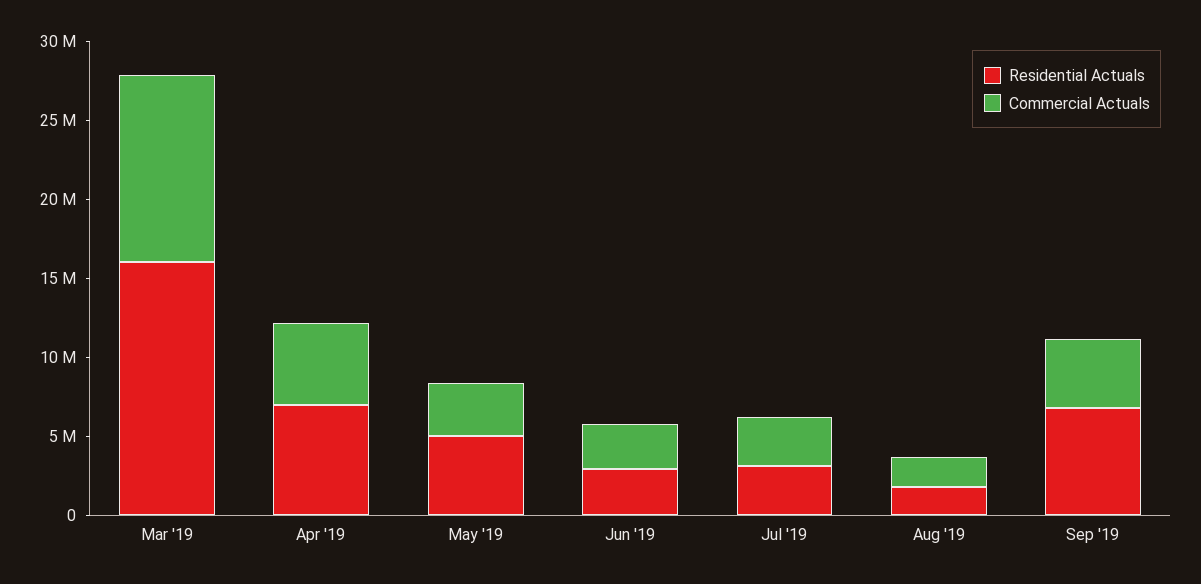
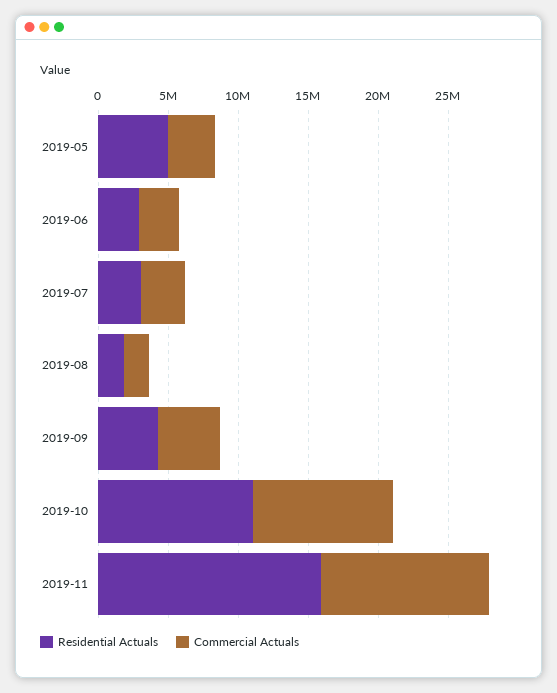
Residential Actuals, Mar '19: 16000000 -> none
Commercial Actuals, Mar '19: 12000000 -> none
Residential Actuals, Apr '19: 7000000 -> none
Commercial Actuals, Apr '19: 5000000 -> none
Residential Actuals, Sep '19: 7000000 -> 4000000
Residential Actuals, 2019-10: none -> 11000000
Commercial Actuals, 2019-10: none -> 10000000
Residential Actuals, 2019-11: none -> 16000000
Commercial Actuals, 2019-11: none -> 12000000

